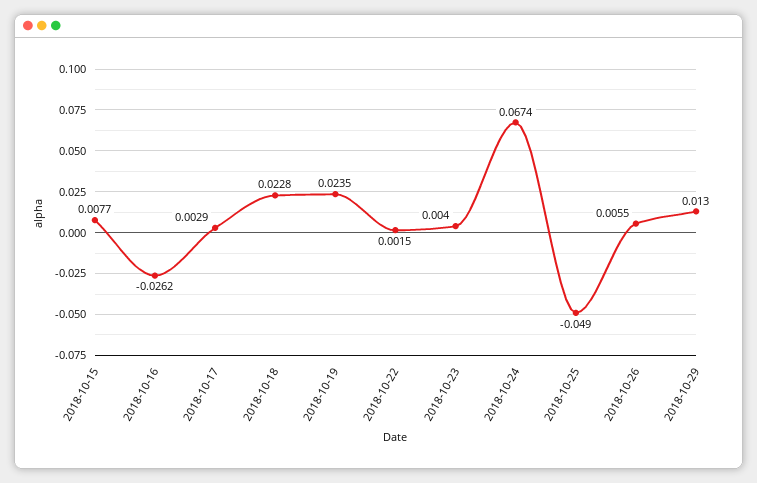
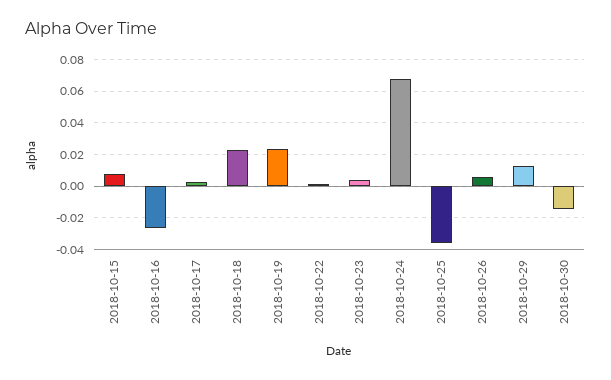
2018-10-25: -0.049 -> -0.035
2018-10-30: none -> -0.015

